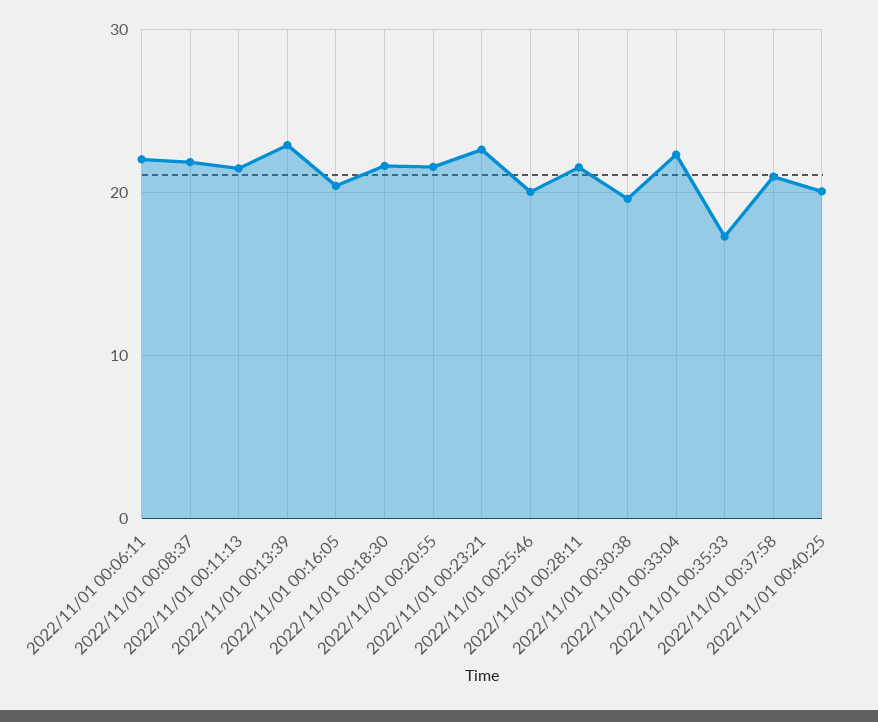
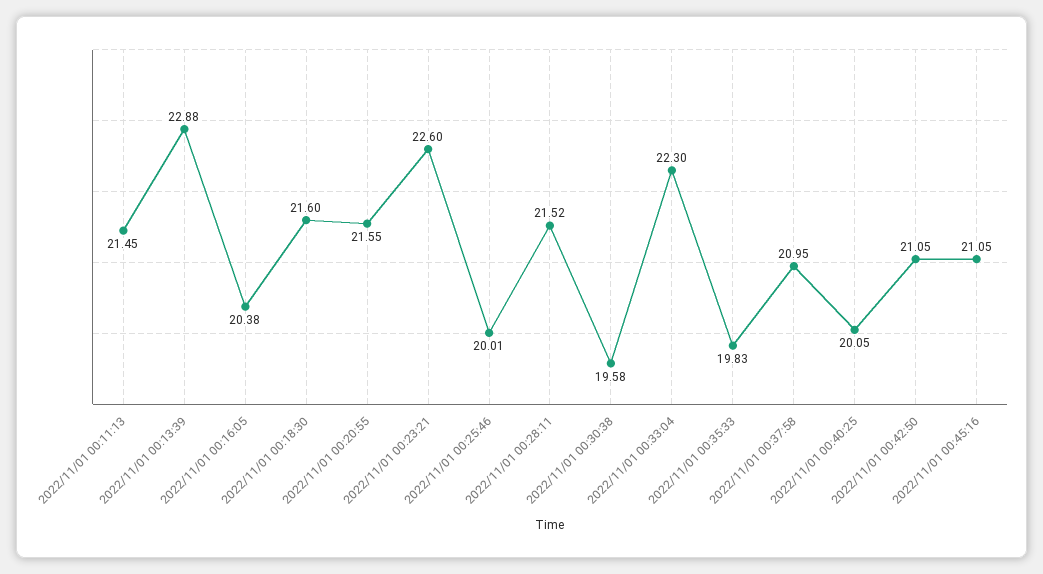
2022/11/01 00:06:11: 22 -> none
2022/11/01 00:08:37: 22 -> none
2022/11/01 00:35:33: 17 -> 19.83
2022/11/01 00:42:50: none -> 21.05
2022/11/01 00:45:16: none -> 21.05

